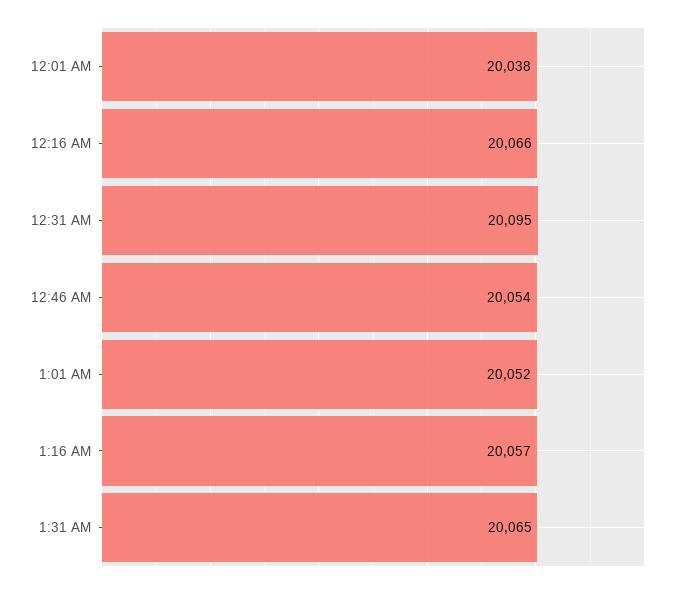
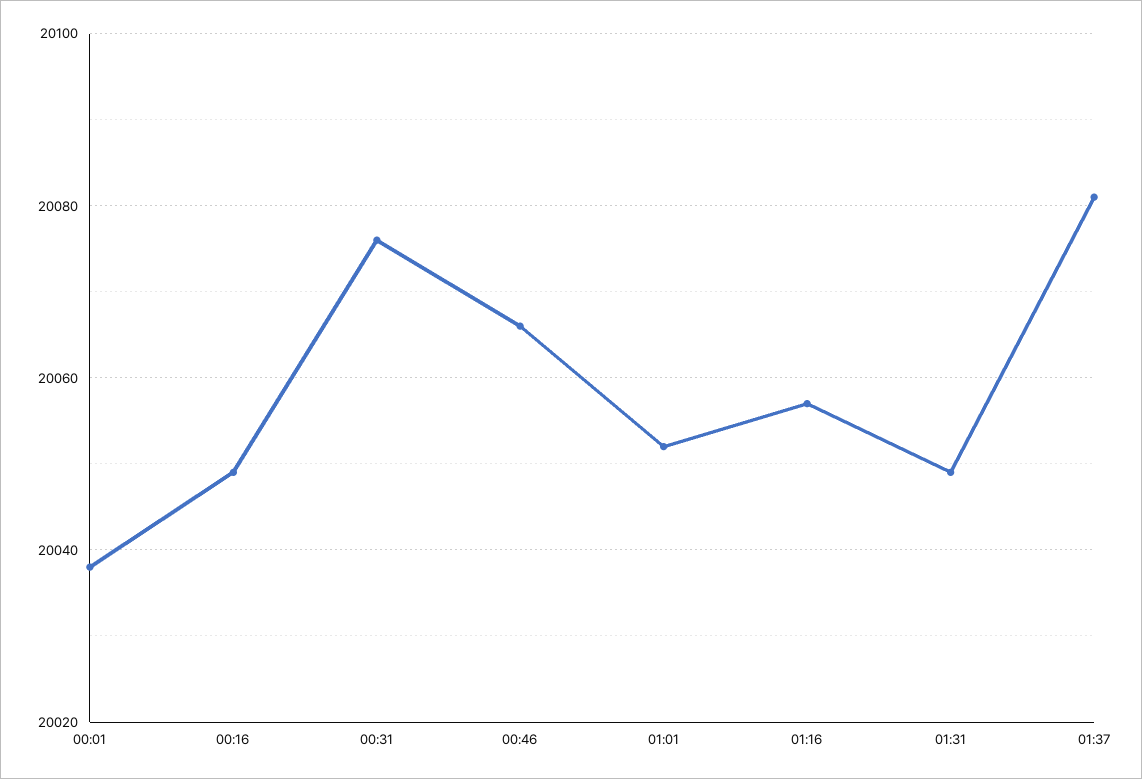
12:16 AM: 20066 -> 20050
12:31 AM: 20095 -> 20075
12:46 AM: 20054 -> 20065
1:31 AM: 20065 -> 20050
01:37: none -> 20080

